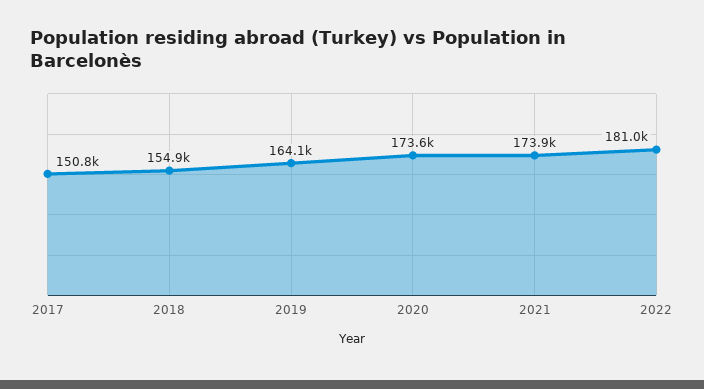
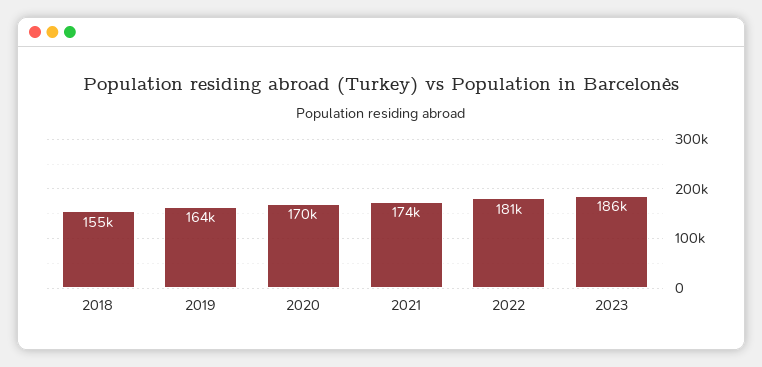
2017: 150800 -> none
2020: 173600 -> 170000
2023: none -> 186000

